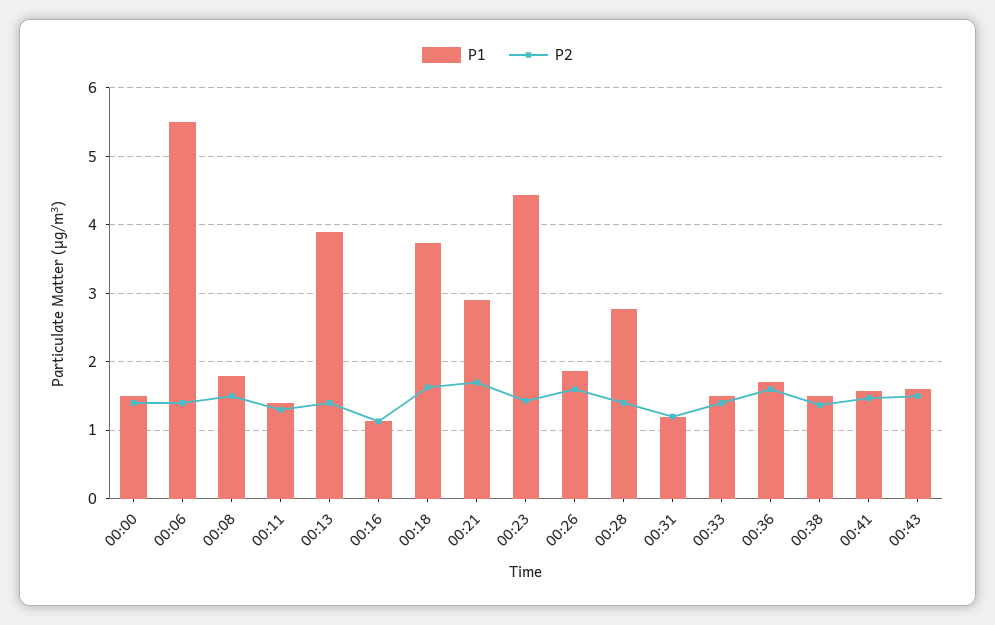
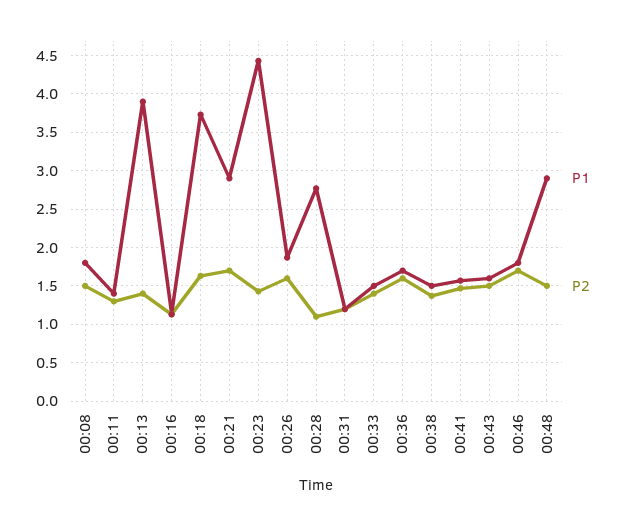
P1, 00:00: 1.5 -> none
P2, 00:00: 1.4 -> none
P1, 00:06: 5.5 -> none
P2, 00:06: 1.4 -> none
P2, 00:28: 1.4 -> 1.1
P1, 00:46: none -> 1.8
P2, 00:46: none -> 1.7
P1, 00:48: none -> 2.9
P2, 00:48: none -> 1.5

